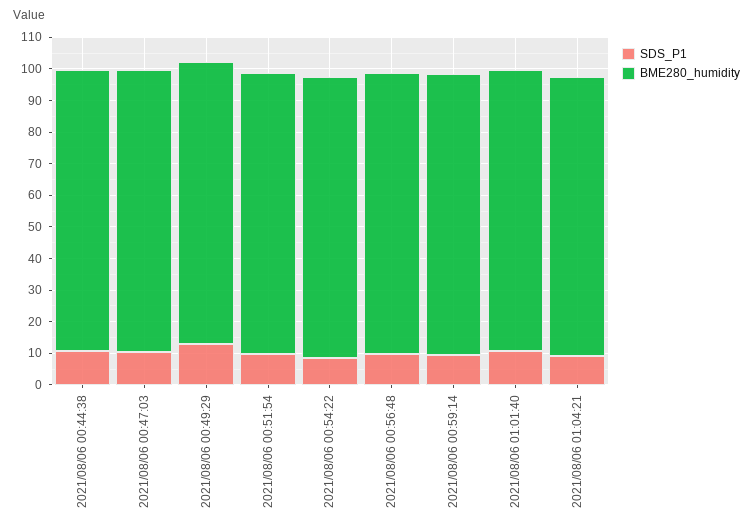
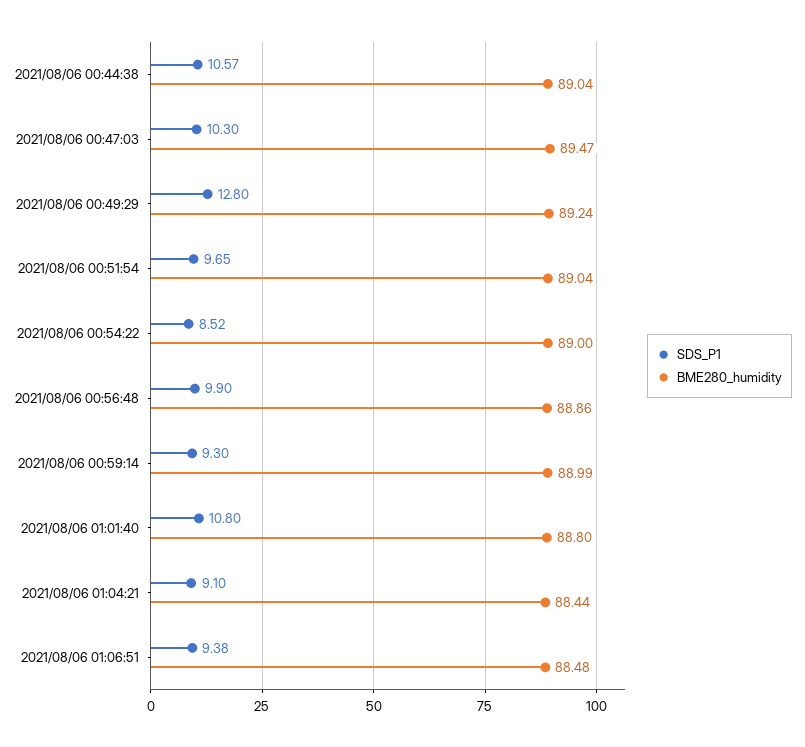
SDS_P1, 2021/08/06 01:06:51: none -> 9.38
BME280_humidity, 2021/08/06 01:06:51: none -> 88.48

